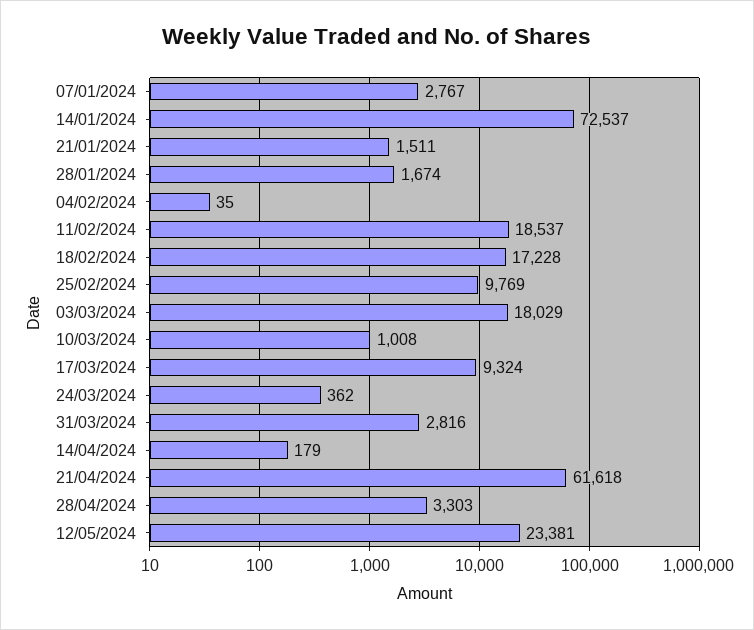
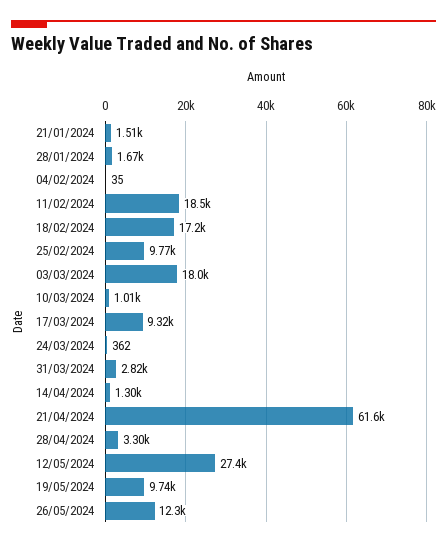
07/01/2024: 2767 -> none
14/01/2024: 72537 -> none
14/04/2024: 179 -> 1300
12/05/2024: 23381 -> 27400
19/05/2024: none -> 9740
26/05/2024: none -> 12300

